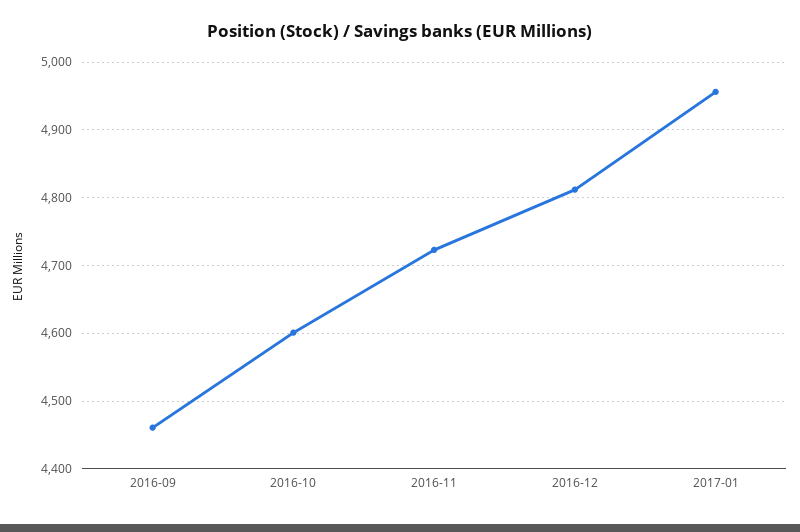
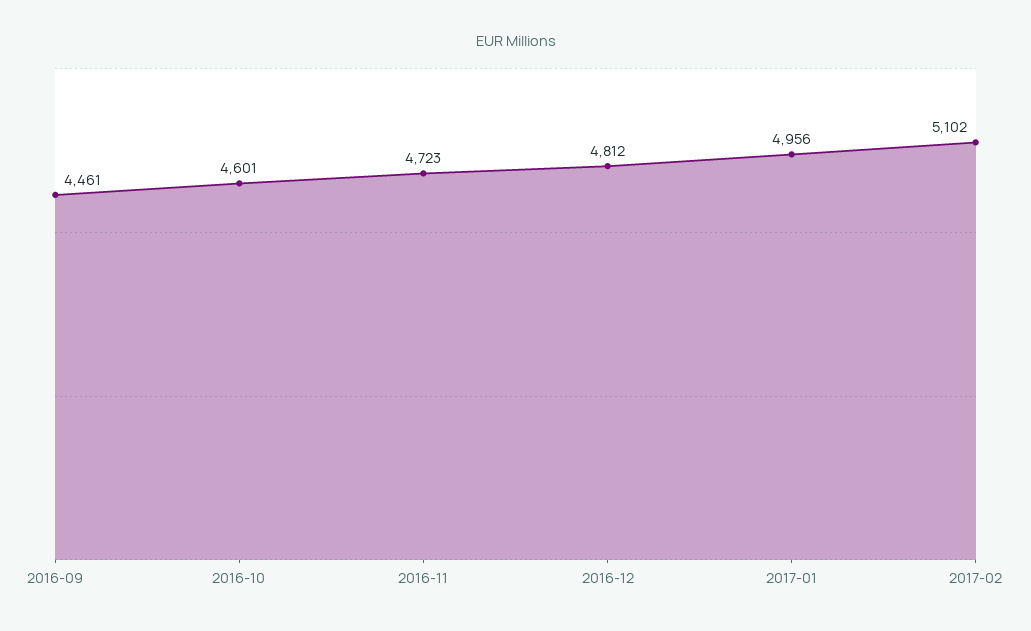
2017-02: none -> 5102

